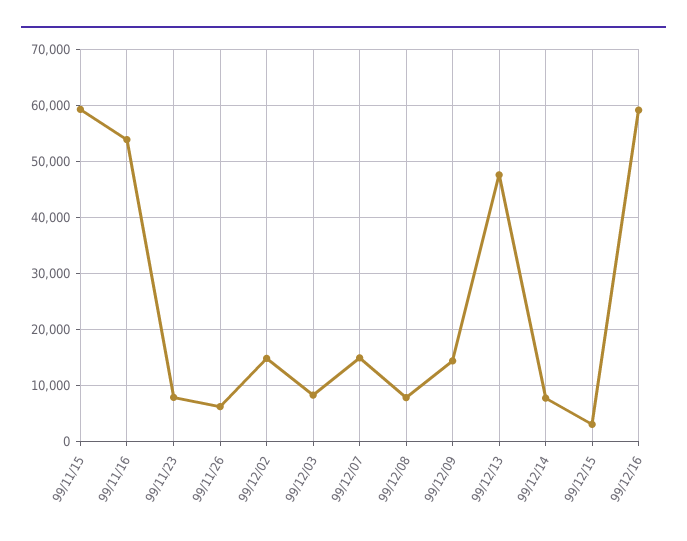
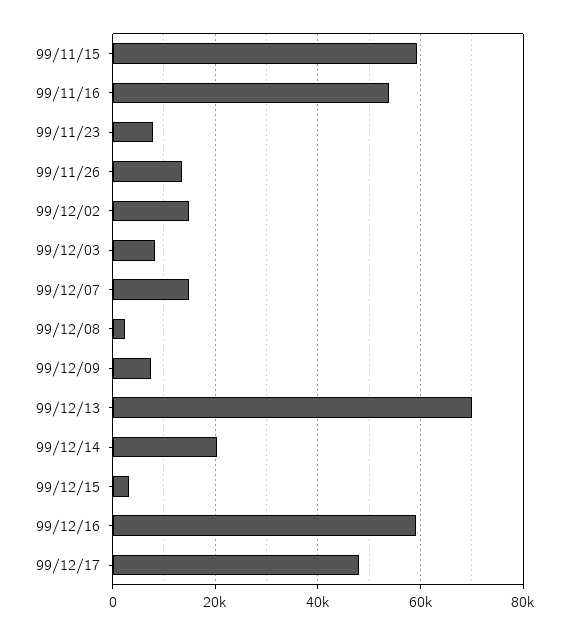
99/11/26: 6000 -> 14000
99/12/08: 8000 -> 2000
99/12/09: 14000 -> 8000
99/12/13: 48000 -> 70000
99/12/14: 8000 -> 20000
99/12/17: none -> 48000

